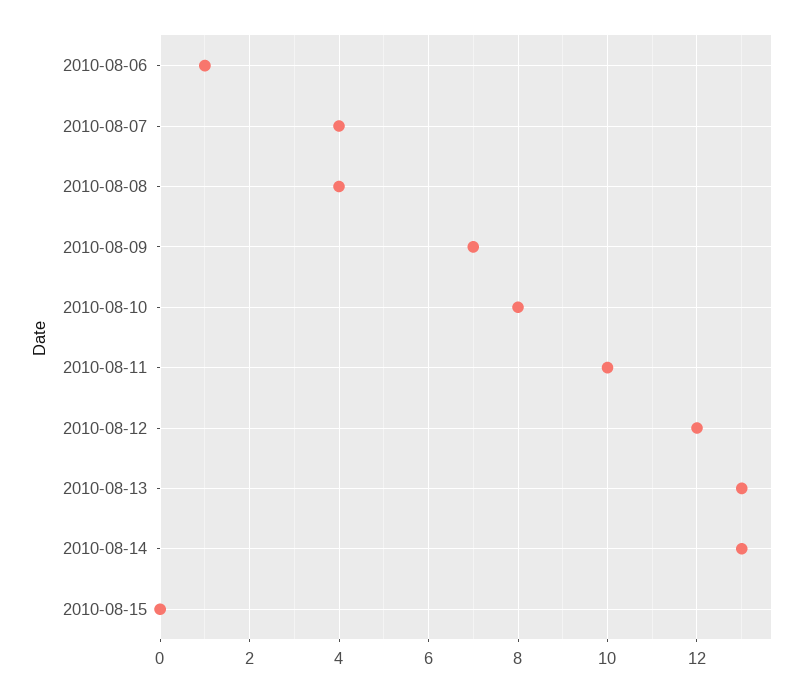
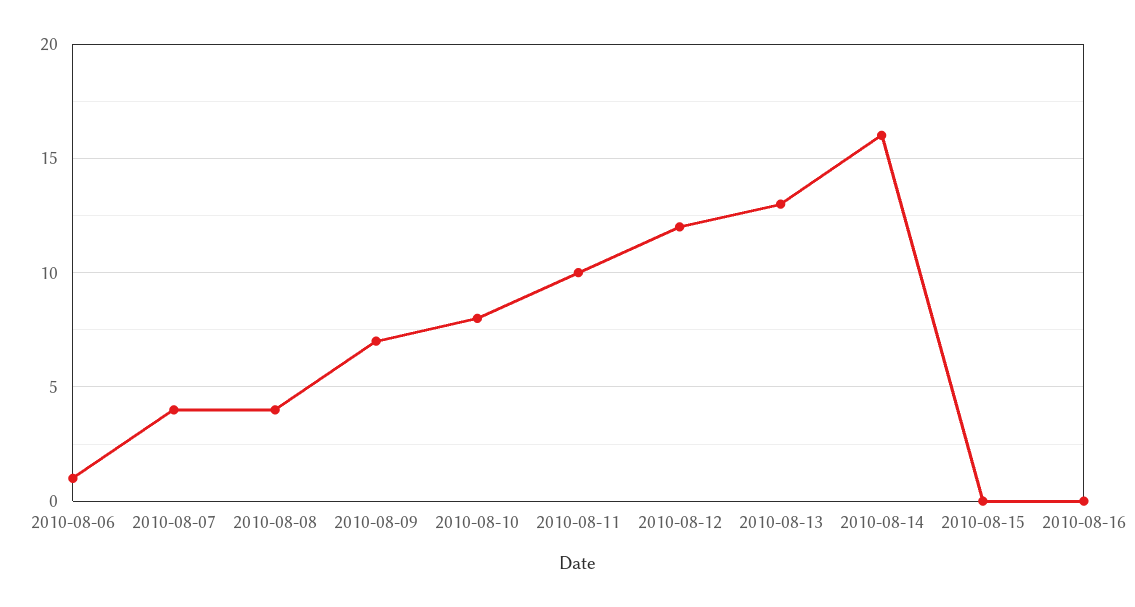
2010-08-14: 13 -> 16
2010-08-16: none -> 0

